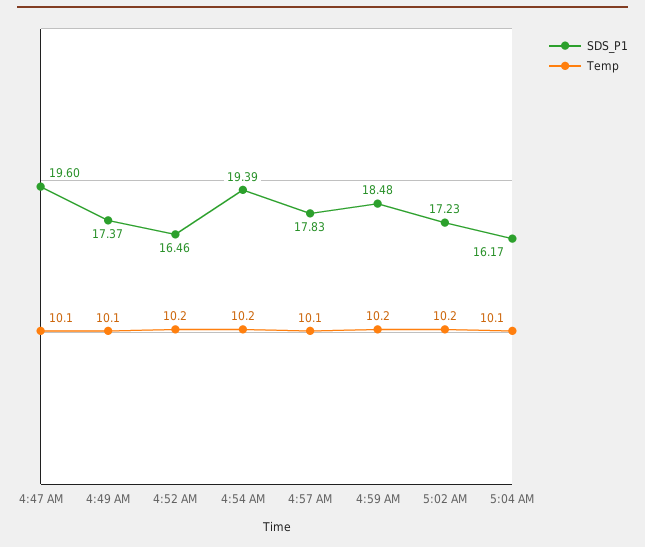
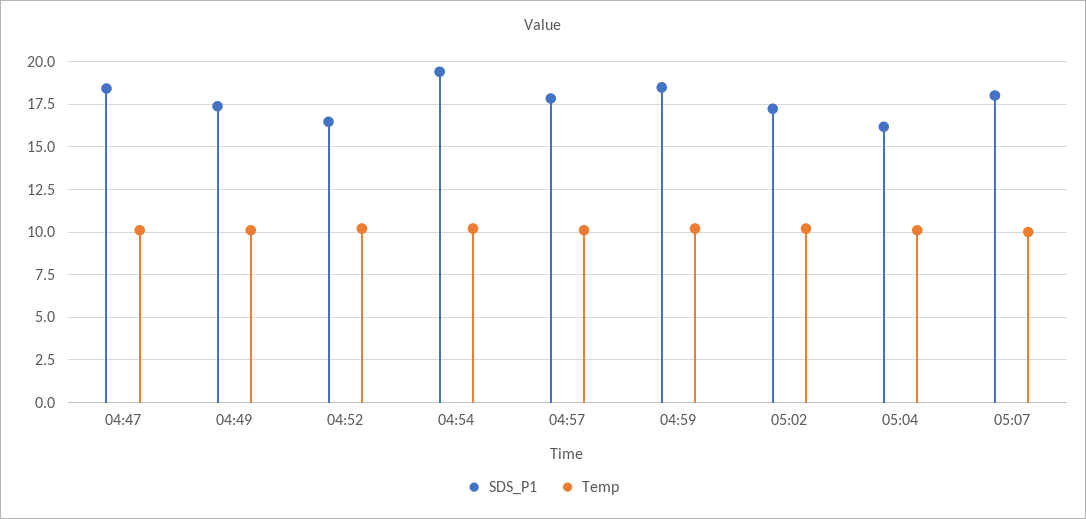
SDS_P1, 4:47 AM: 19.6 -> 18.5
SDS_P1, 05:07: none -> 18
Temp, 05:07: none -> 10

